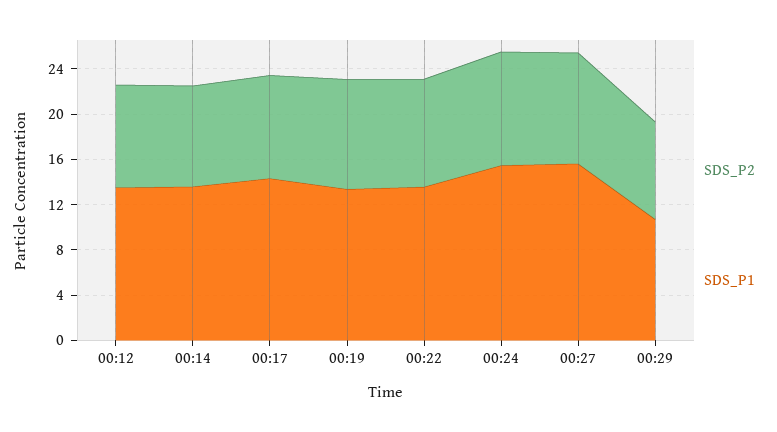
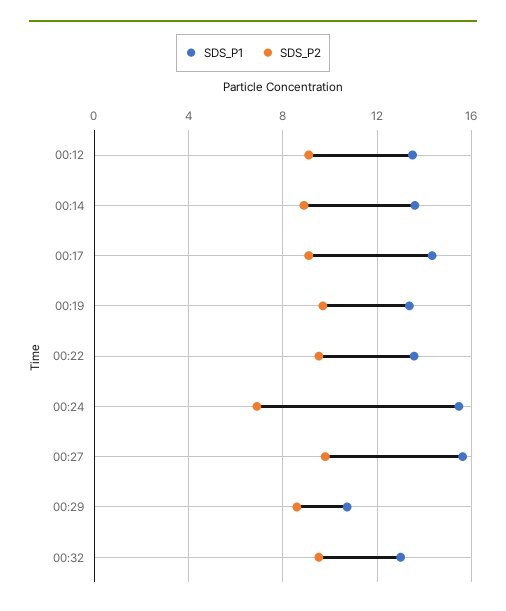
SDS_P2, 00:24: 10 -> 7
SDS_P1, 00:32: none -> 13
SDS_P2, 00:32: none -> 9.5

